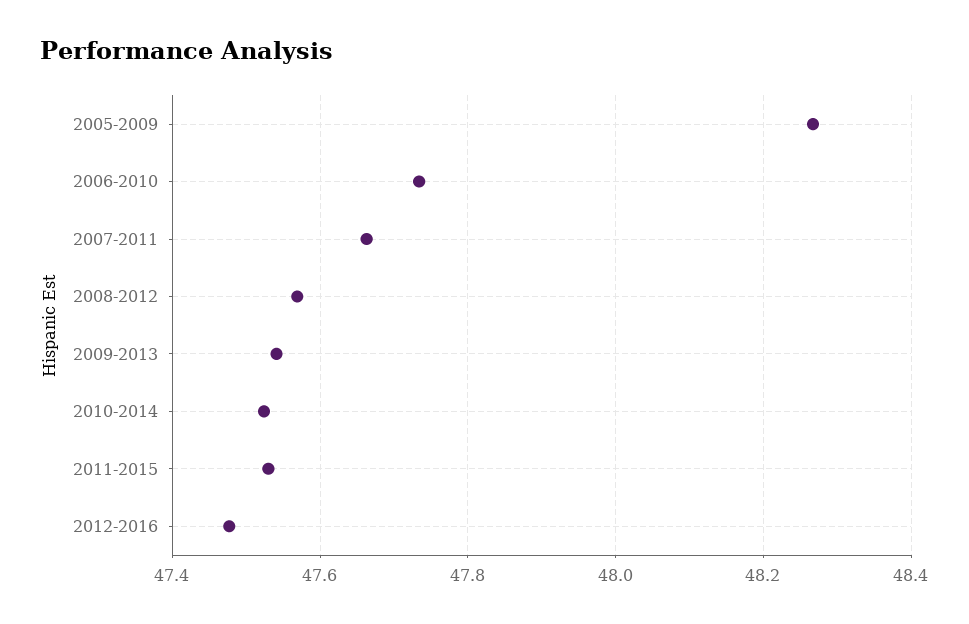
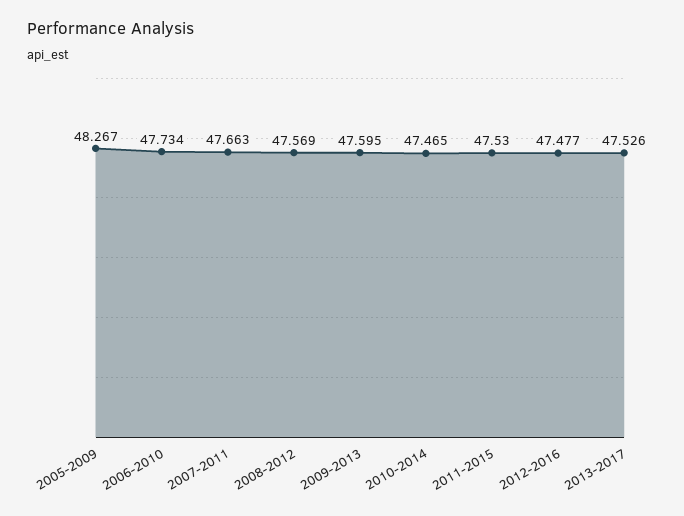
2009-2013: 47.54 -> 47.595
2010-2014: 47.52 -> 47.465
2013-2017: none -> 47.526

